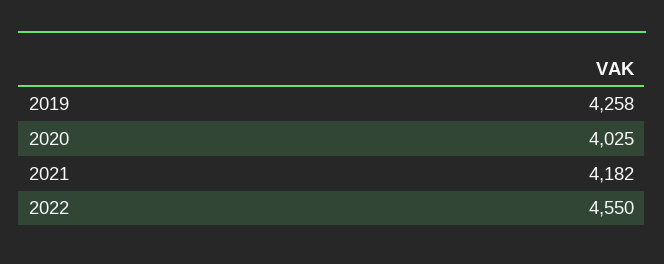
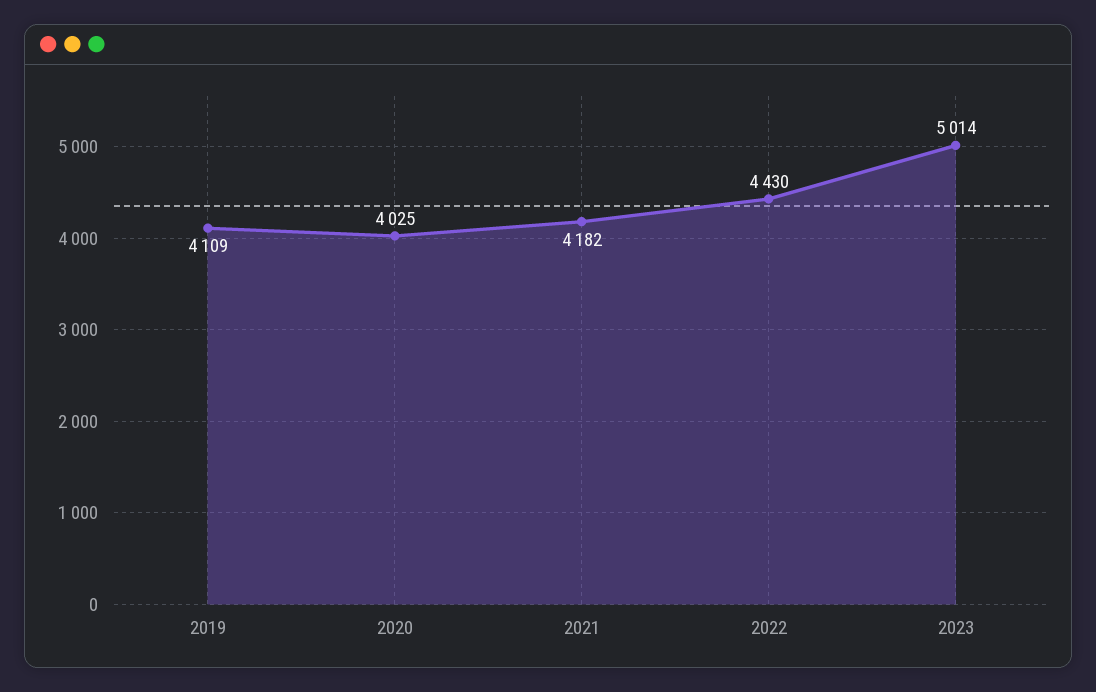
2019: 4258 -> 4109
2022: 4550 -> 4430
2023: none -> 5014

